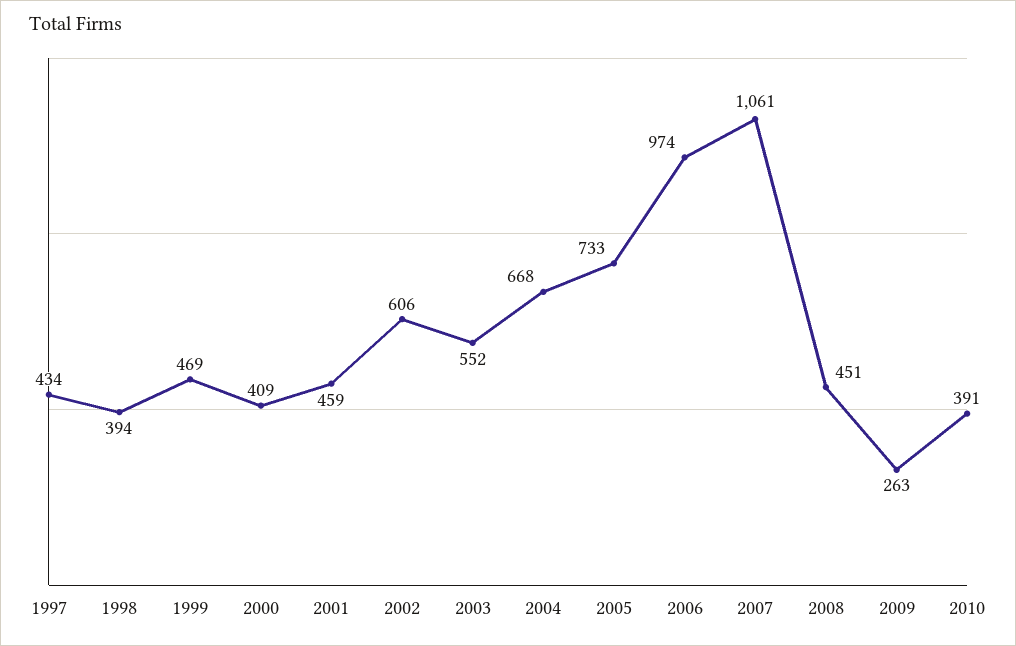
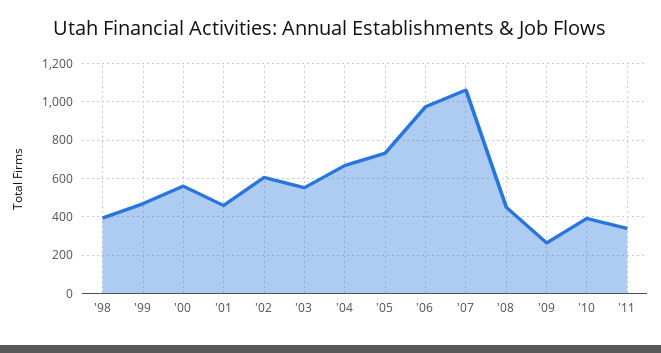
1997: 434 -> none
2000: 409 -> 550
'11: none -> 350

